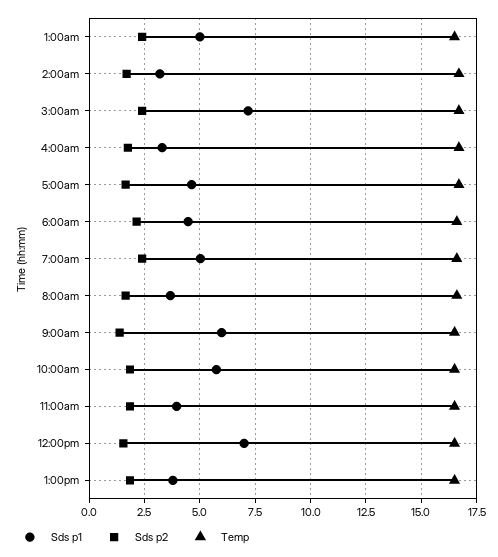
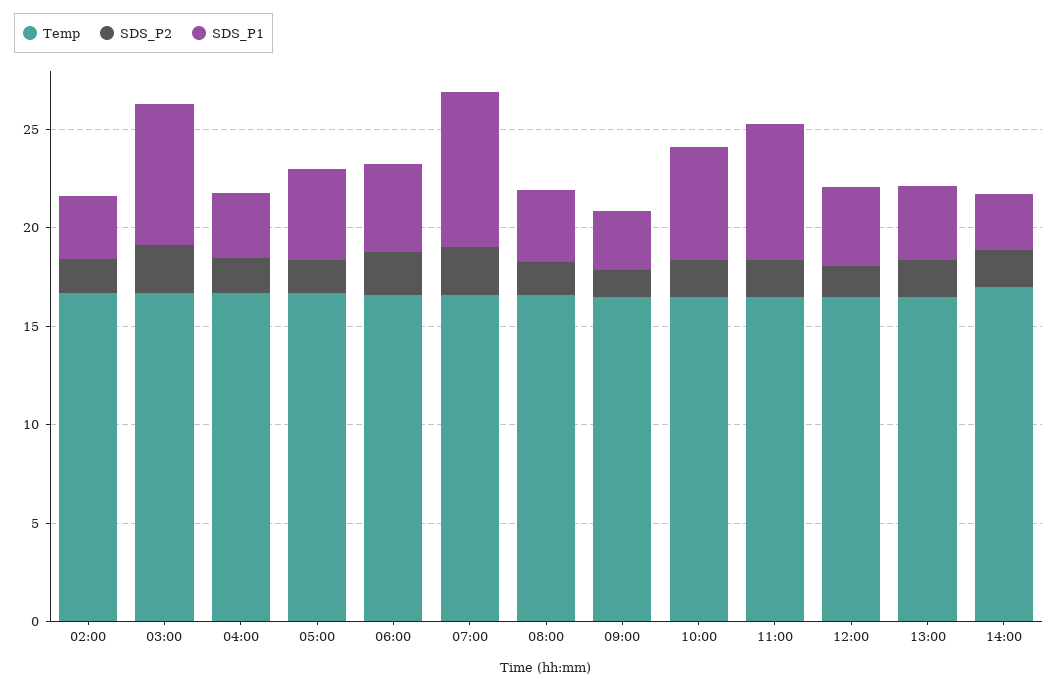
Sds p1, 1:00am: 5 -> none
Sds p2, 1:00am: 2.5 -> none
Temp, 1:00am: 16.5 -> none
Sds p1, 7:00am: 5 -> 8
Sds p1, 9:00am: 6 -> 3
Sds p1, 11:00am: 4 -> 7
Sds p1, 12:00pm: 7 -> 4
Temp, 14:00: none -> 17
Sds p2, 14:00: none -> 2
Sds p1, 14:00: none -> 3

